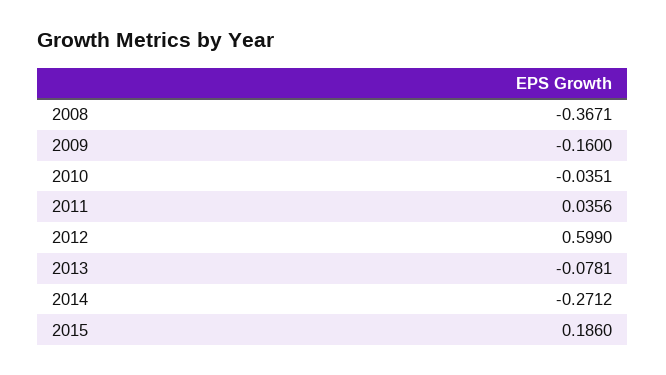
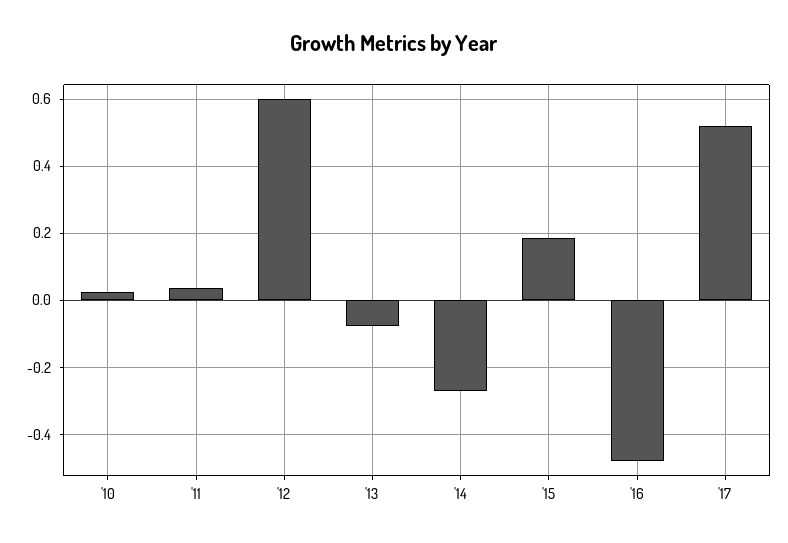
2008: -0.3671 -> none
2009: -0.16 -> none
2010: -0.0351 -> 0.02
'16: none -> -0.48
'17: none -> 0.52

